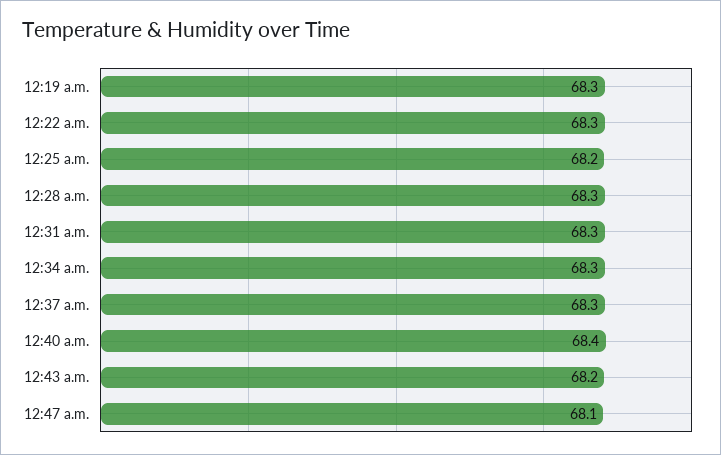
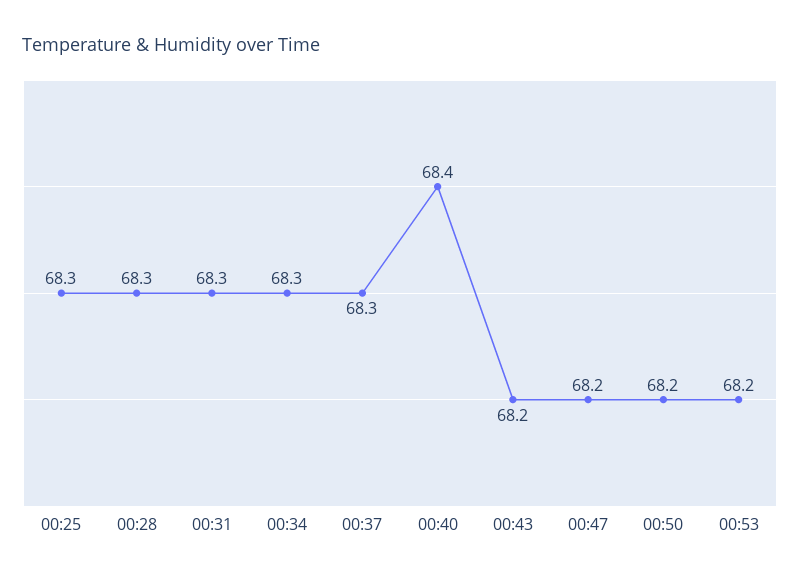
12:19 a.m.: 68.3 -> none
12:22 a.m.: 68.3 -> none
12:25 a.m.: 68.2 -> 68.3
12:47 a.m.: 68.1 -> 68.2
00:50: none -> 68.2
00:53: none -> 68.2

